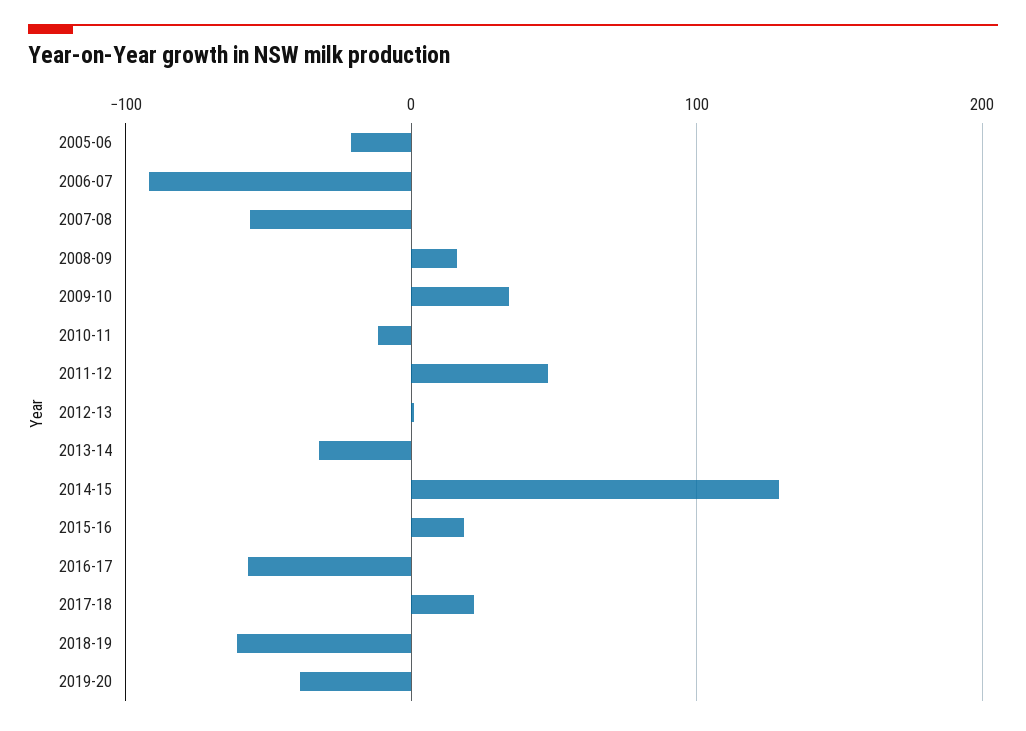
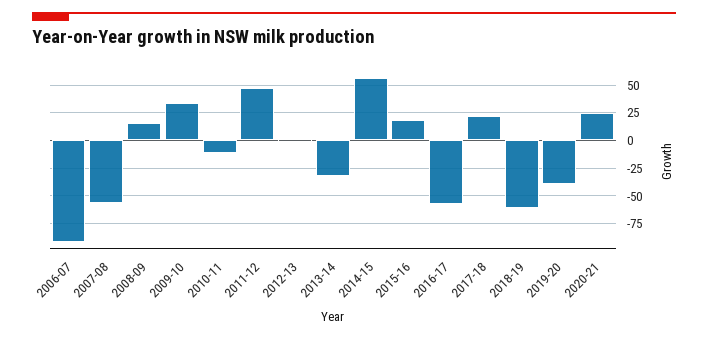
2005-06: -20 -> none
2014-15: 130 -> 50
2020-21: none -> 25

